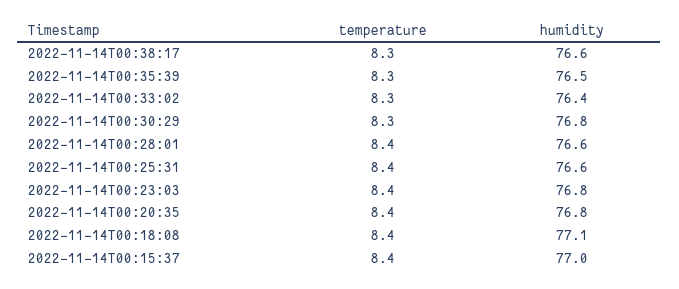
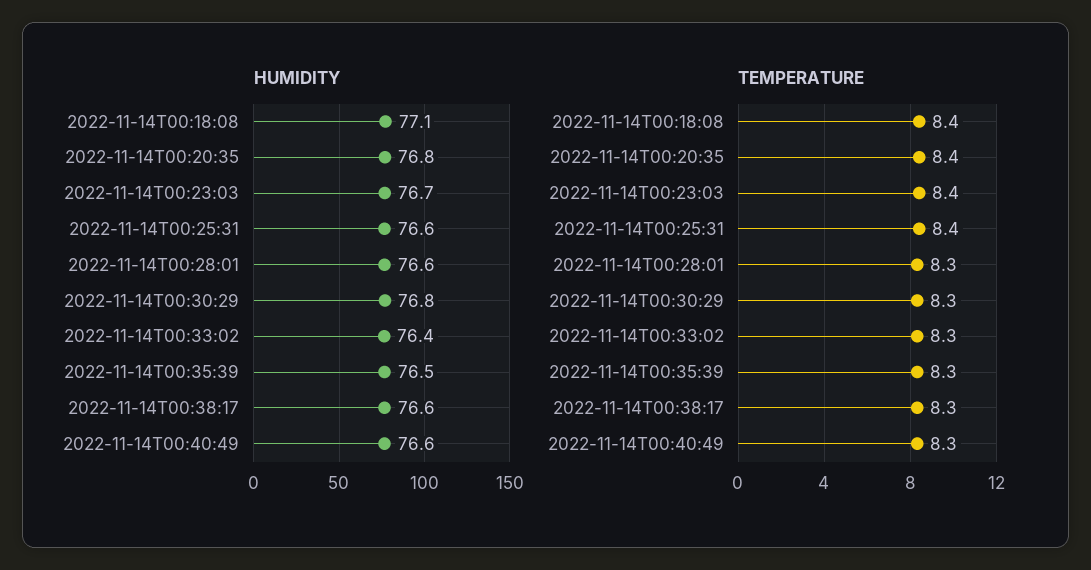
temperature, 2022-11-14T00:28:01: 8.4 -> 8.3
humidity, 2022-11-14T00:23:03: 76.8 -> 76.7
temperature, 2022-11-14T00:15:37: 8.4 -> none
humidity, 2022-11-14T00:15:37: 77 -> none
humidity, 2022-11-14T00:40:49: none -> 76.6
temperature, 2022-11-14T00:40:49: none -> 8.3

